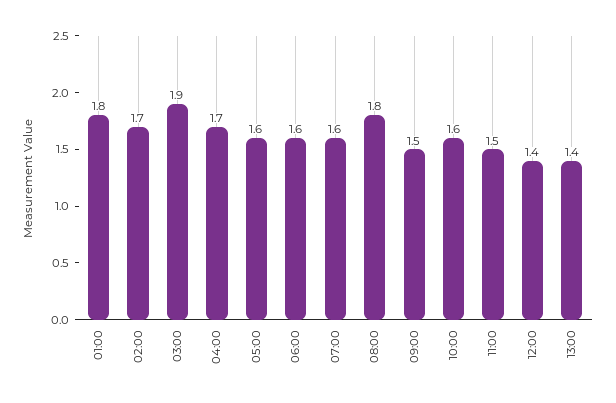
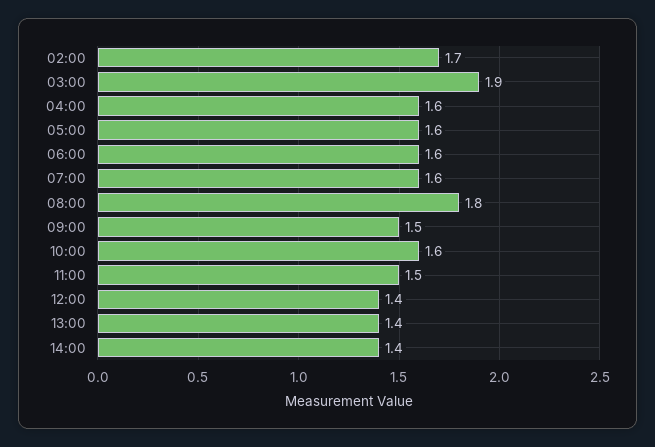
01:00: 1.8 -> none
04:00: 1.7 -> 1.6
14:00: none -> 1.4

